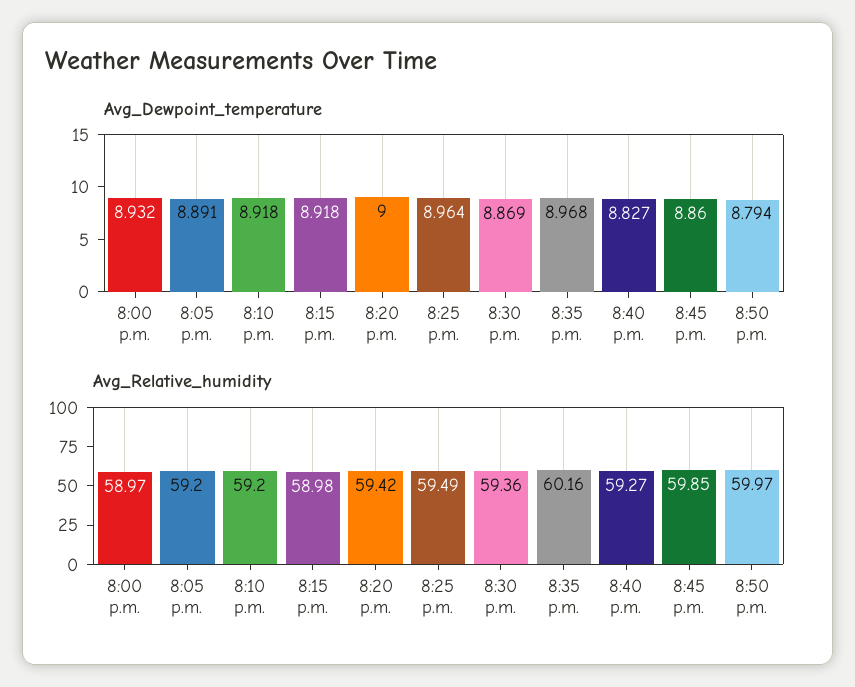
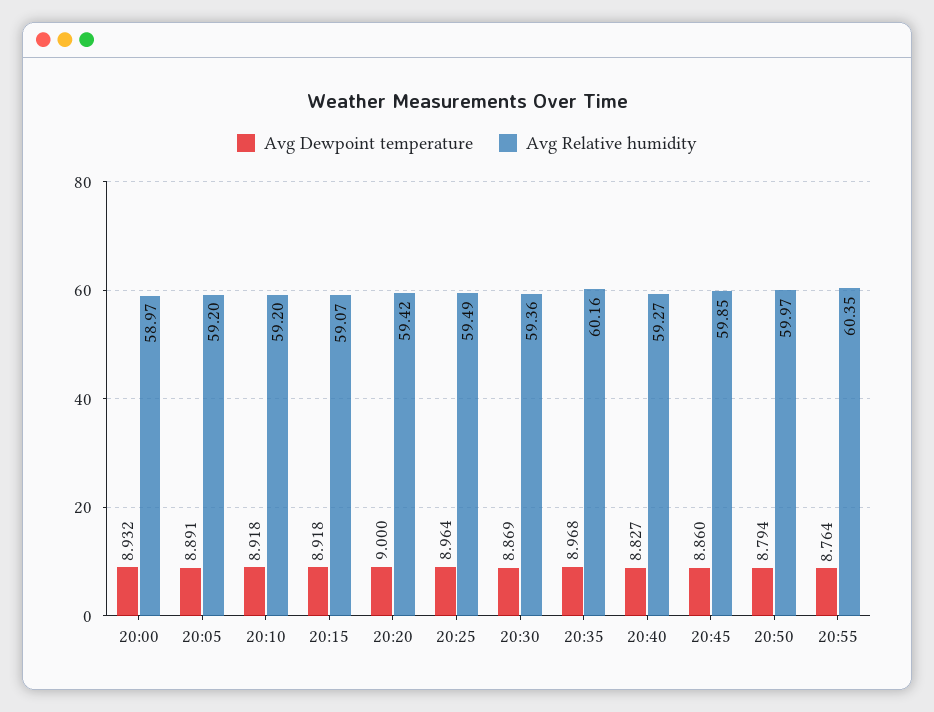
Avg_Relative_humidity, 8:15 p.m.: 58.98 -> 59.07
Avg_Dewpoint_temperature, 20:55: none -> 8.764
Avg_Relative_humidity, 20:55: none -> 60.35

